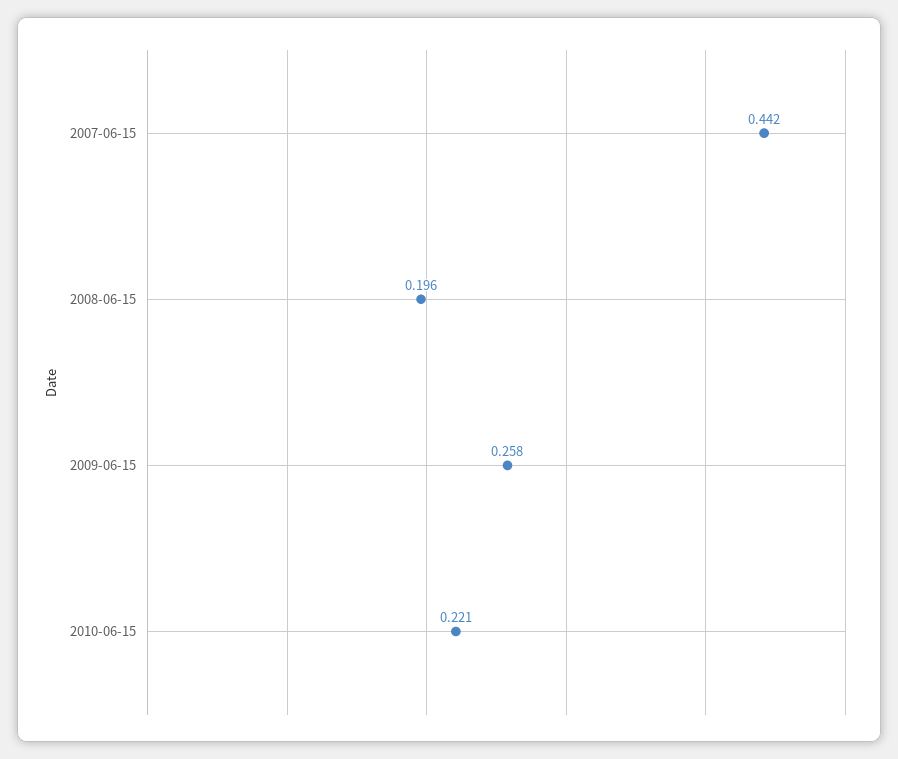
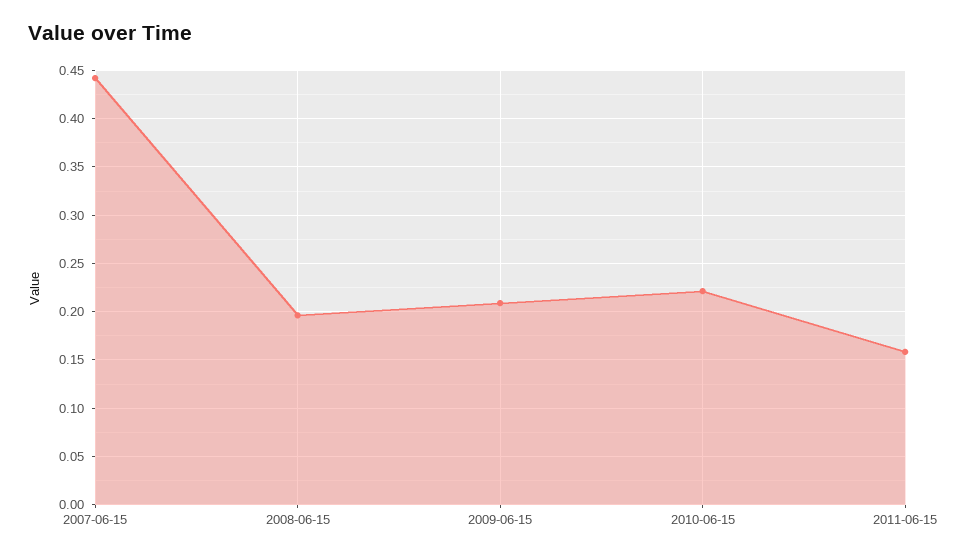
2009-06-15: 0.258 -> 0.21
2011-06-15: none -> 0.16

